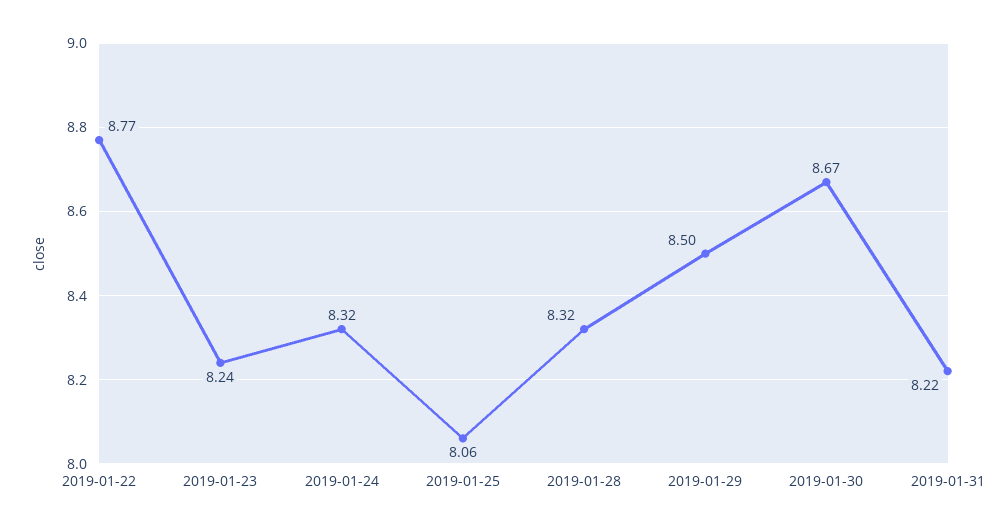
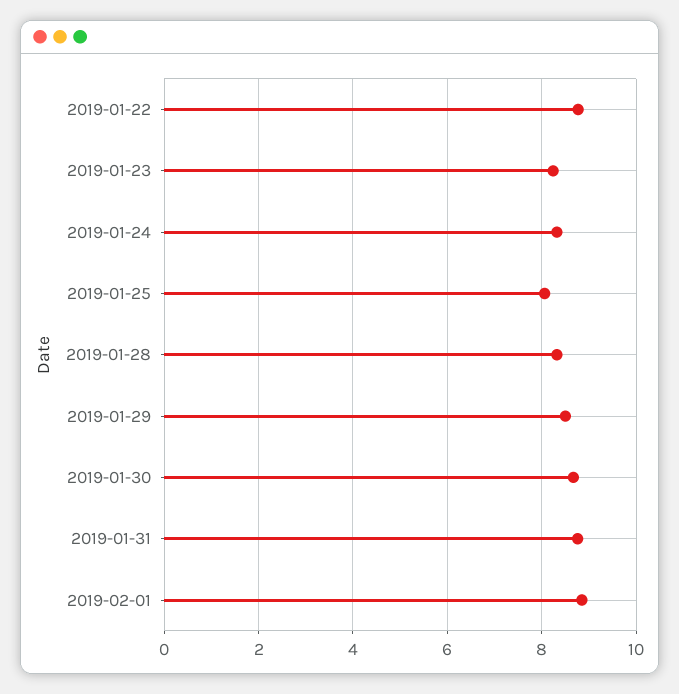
2019-01-31: 8.22 -> 8.8
2019-02-01: none -> 8.8

